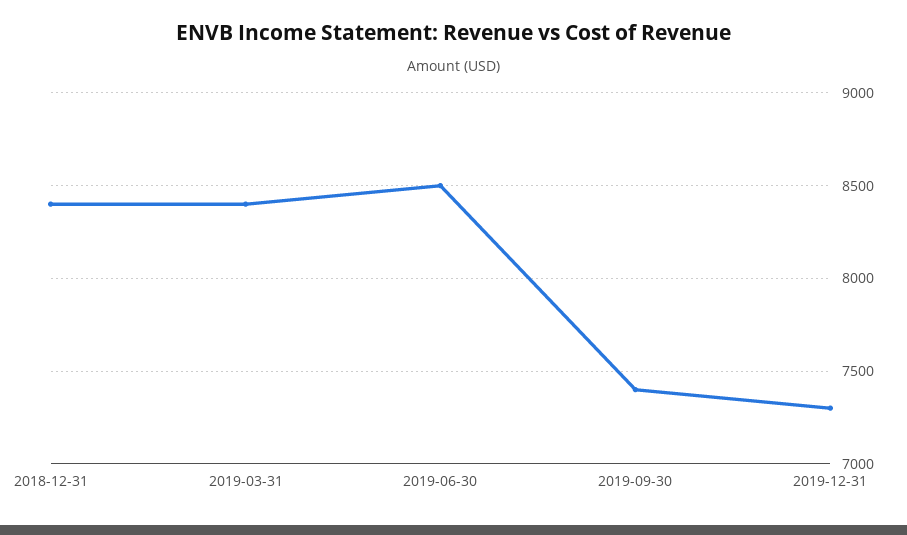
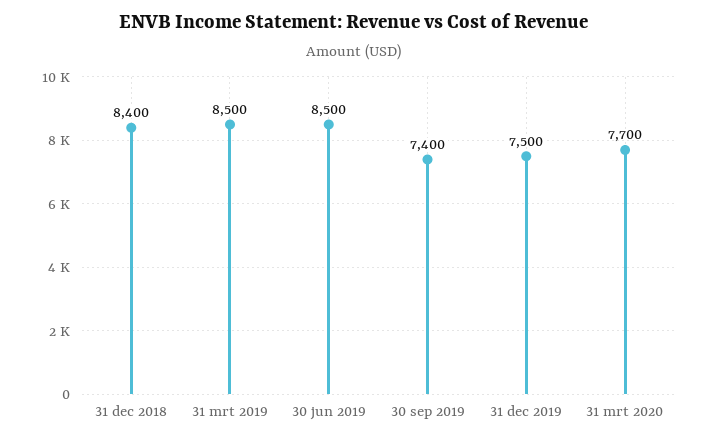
2019-03-31: 8400 -> 8500
2019-12-31: 7300 -> 7500
31 mrt 2020: none -> 7700

